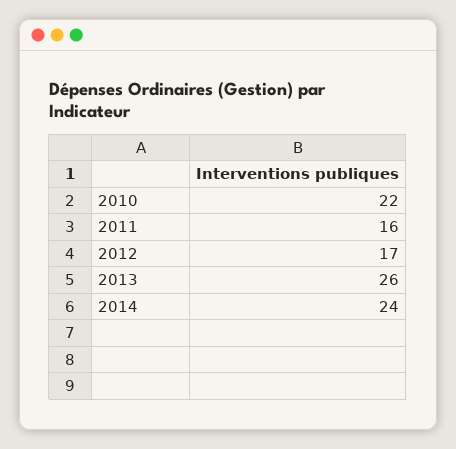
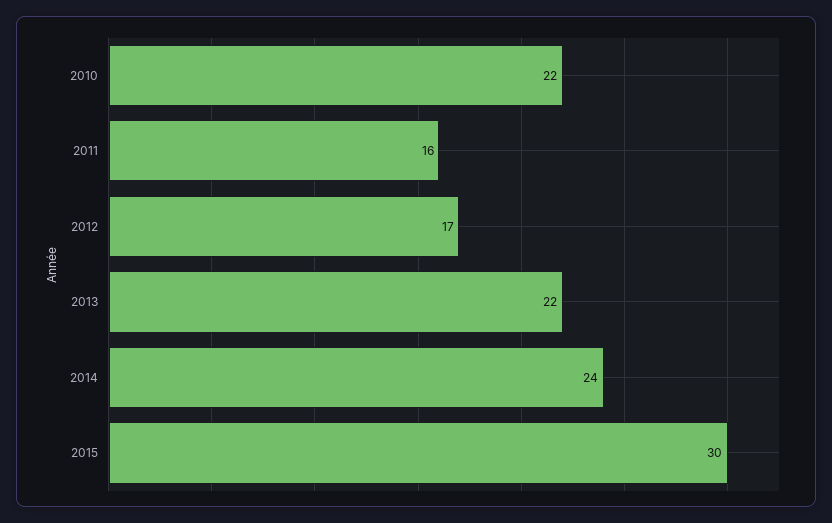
2013: 26 -> 22
2015: none -> 30

